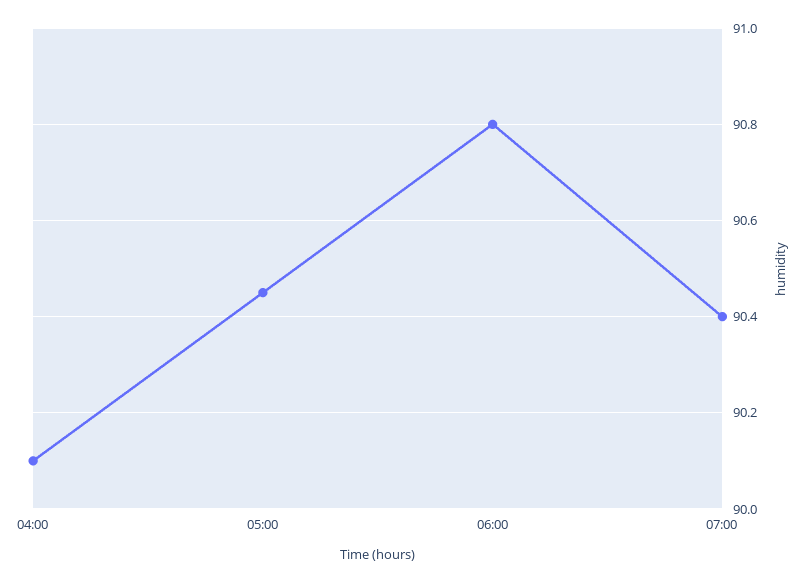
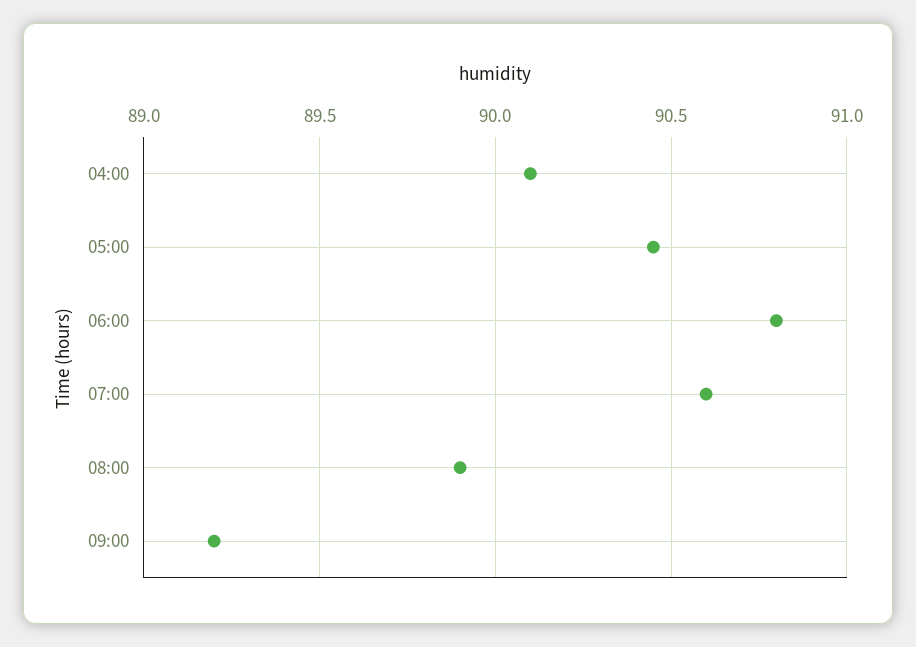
07:00: 90.4 -> 90.6
08:00: none -> 89.9
09:00: none -> 89.2

